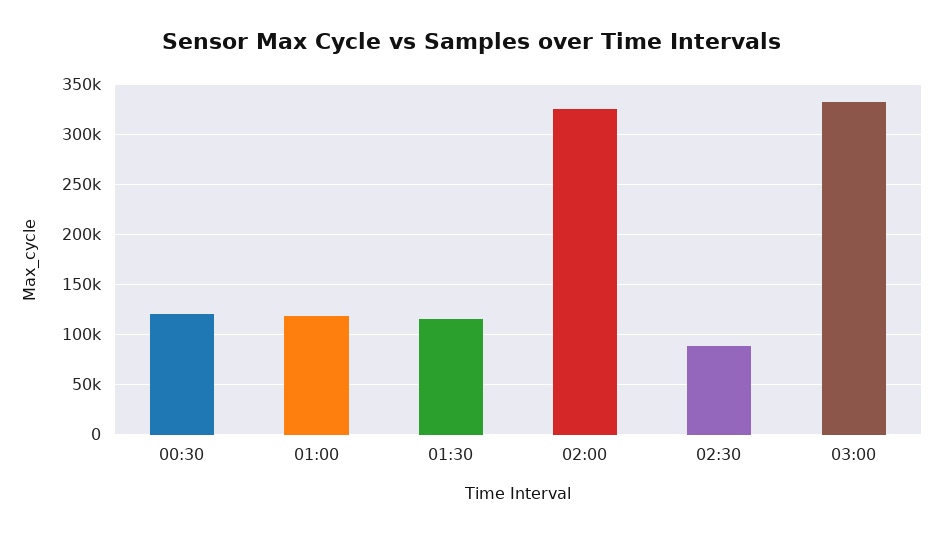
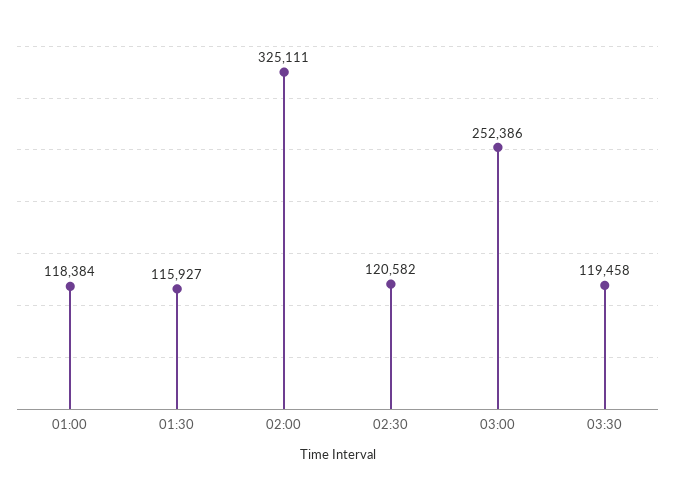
00:30: 120000 -> none
02:30: 90000 -> 120582
03:00: 330000 -> 252386
03:30: none -> 119458

